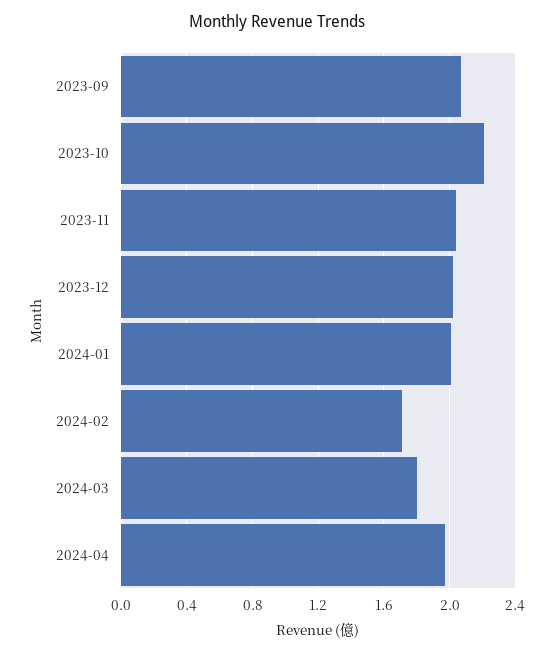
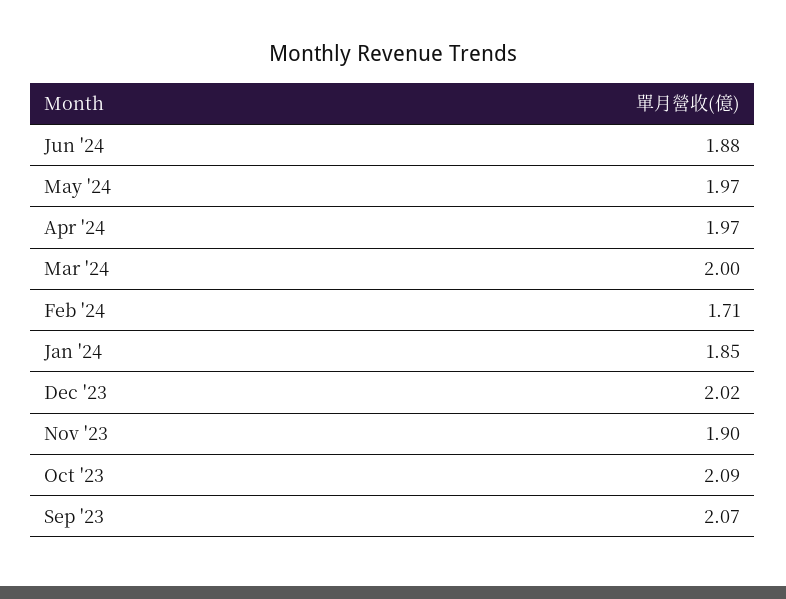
2023-10: 2.2 -> 2.09
2023-11: 2.05 -> 1.9
2024-01: 2 -> 1.85
2024-03: 1.8 -> 2
Jun '24: none -> 1.88
May '24: none -> 1.97

